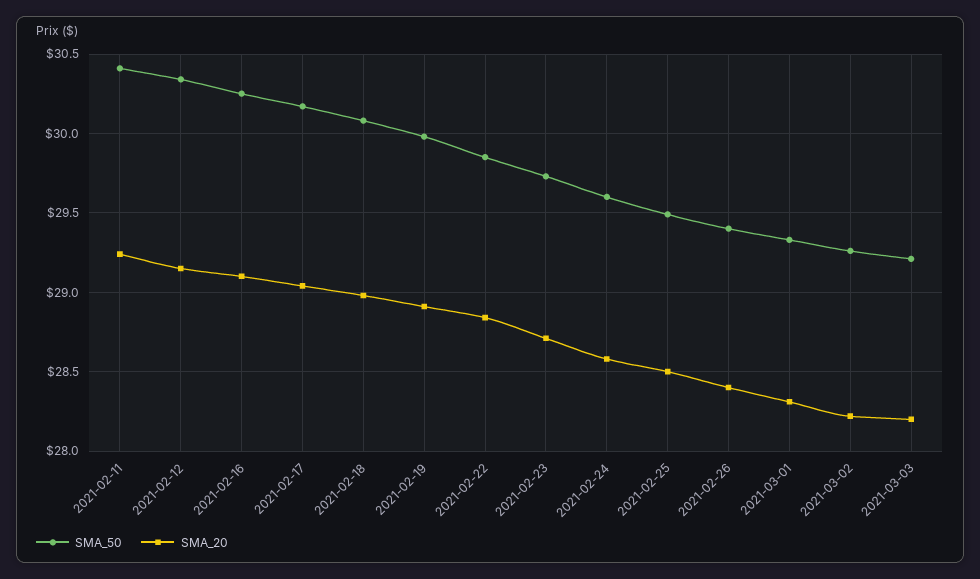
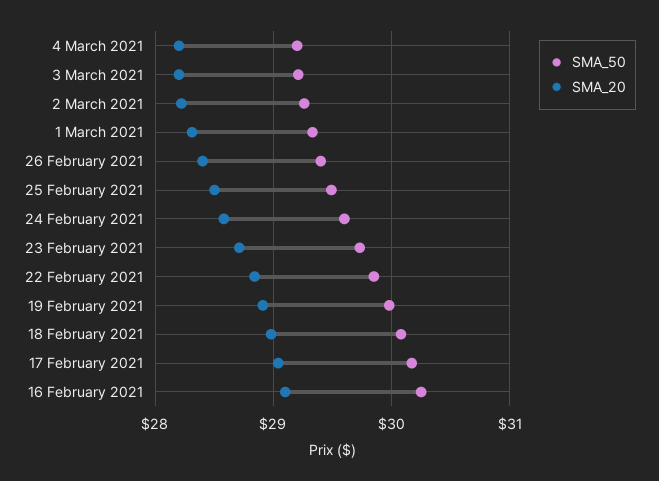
SMA_50, 2021-02-11: 30.4 -> none
SMA_20, 2021-02-11: 29.25 -> none
SMA_50, 2021-02-12: 30.35 -> none
SMA_20, 2021-02-12: 29.15 -> none
SMA_50, 4 March 2021: none -> 29.2
SMA_20, 4 March 2021: none -> 28.2

